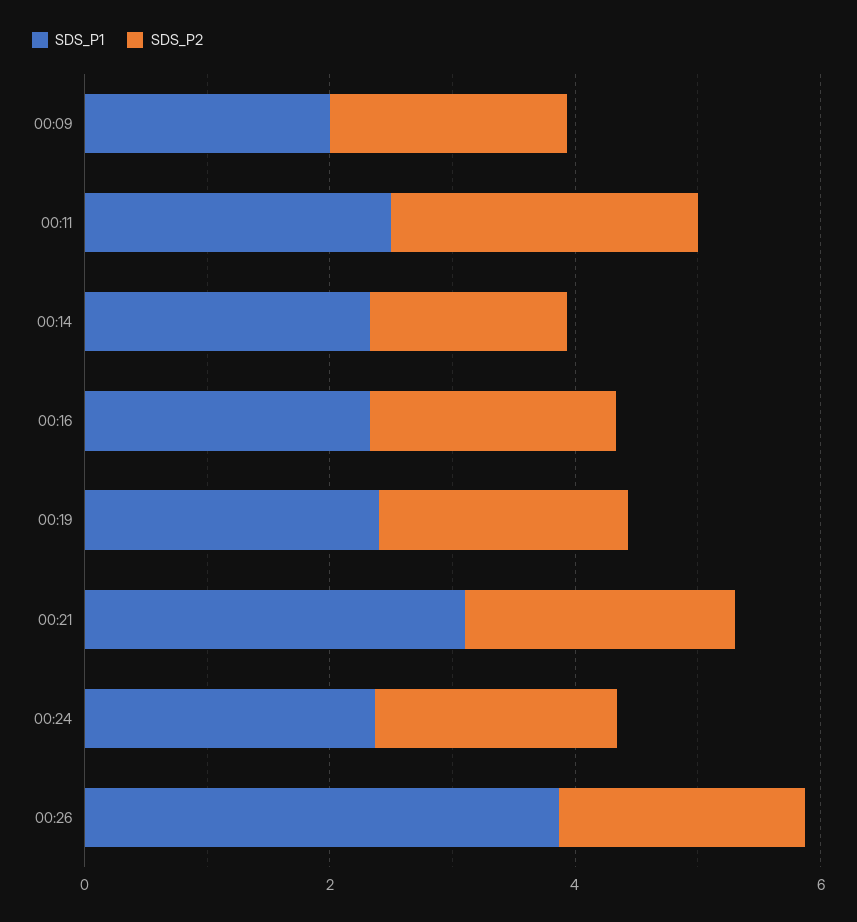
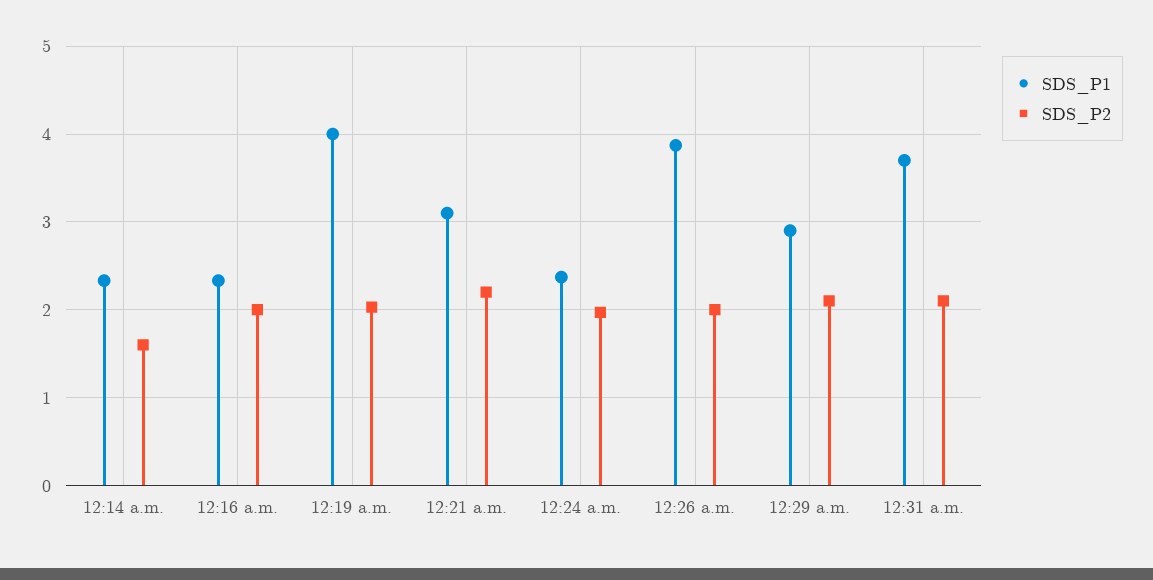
SDS_P1, 00:09: 2 -> none
SDS_P2, 00:09: 2 -> none
SDS_P1, 00:11: 2.5 -> none
SDS_P2, 00:11: 2.5 -> none
SDS_P1, 00:19: 2.5 -> 4
SDS_P1, 12:29 a.m.: none -> 2.9
SDS_P2, 12:29 a.m.: none -> 2.1
SDS_P1, 12:31 a.m.: none -> 3.7
SDS_P2, 12:31 a.m.: none -> 2.1

